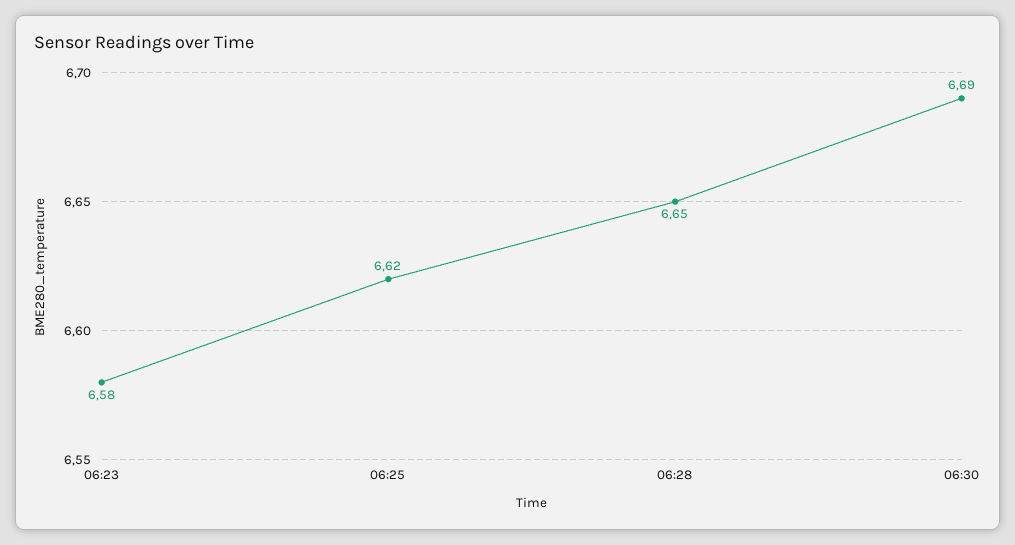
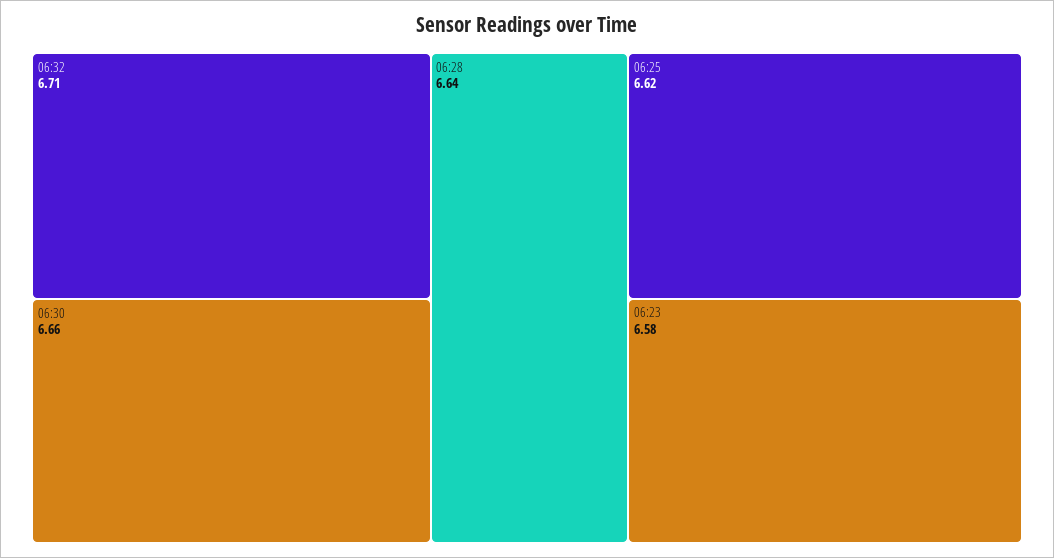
06:28: 6.65 -> 6.64
06:30: 6.69 -> 6.66
06:32: none -> 6.71

